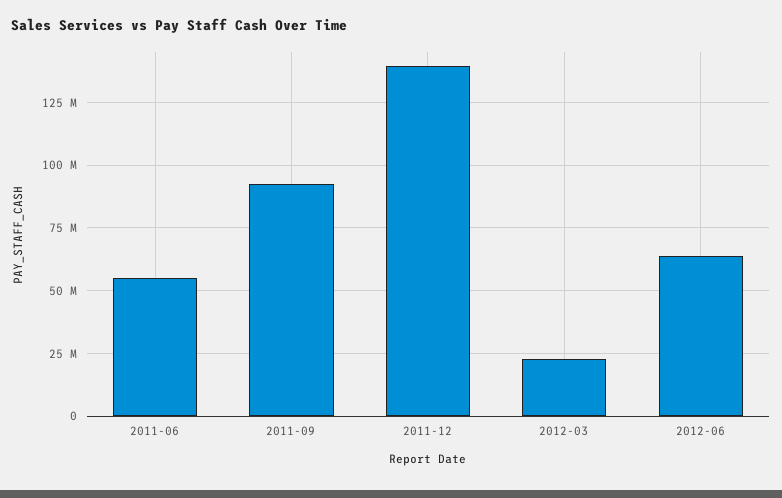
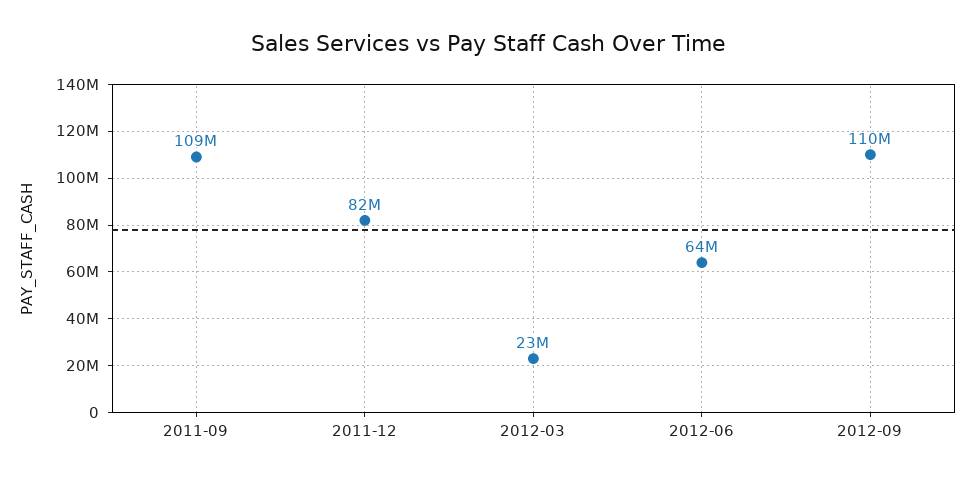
2011-06: 55000000 -> none
2011-09: 92500000 -> 109000000
2011-12: 140000000 -> 82000000
2012-09: none -> 110000000

